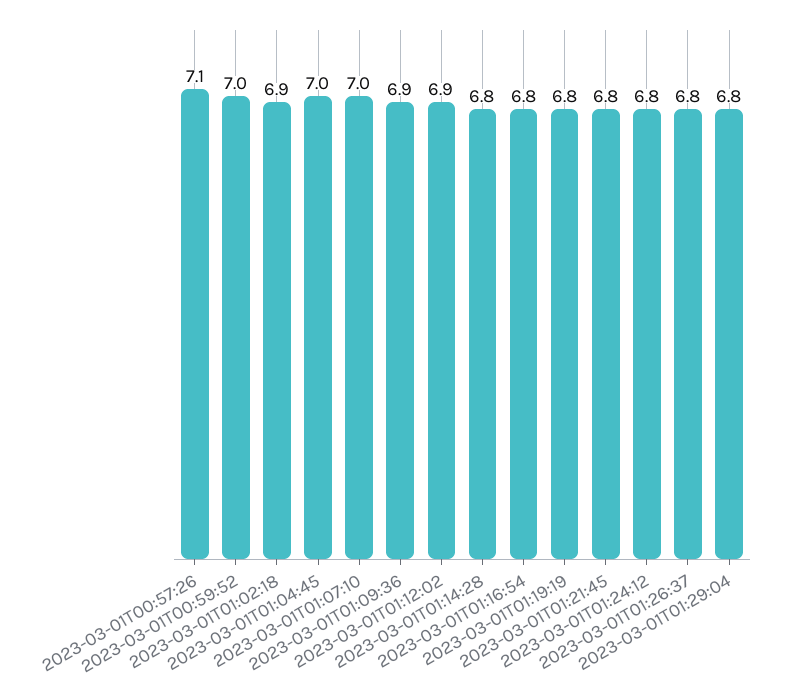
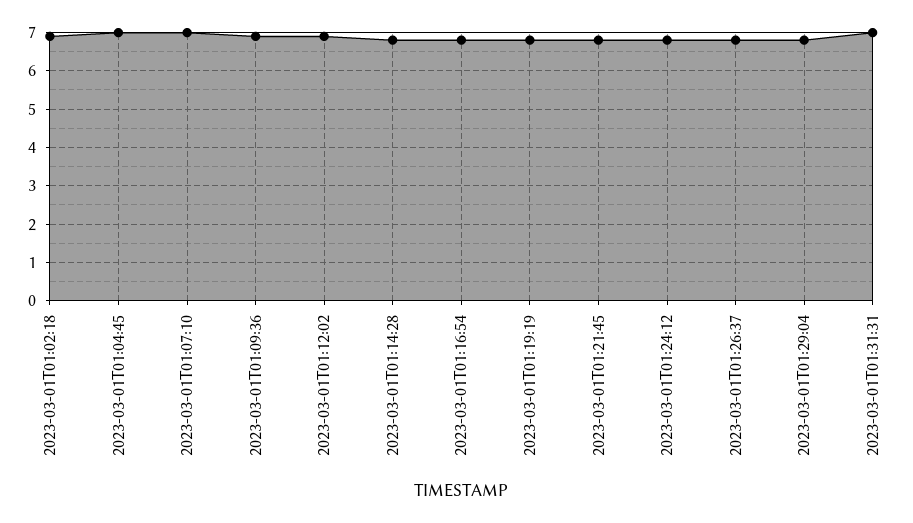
2023-03-01T00:57:26: 7.1 -> none
2023-03-01T00:59:52: 7 -> none
2023-03-01T01:31:31: none -> 7

